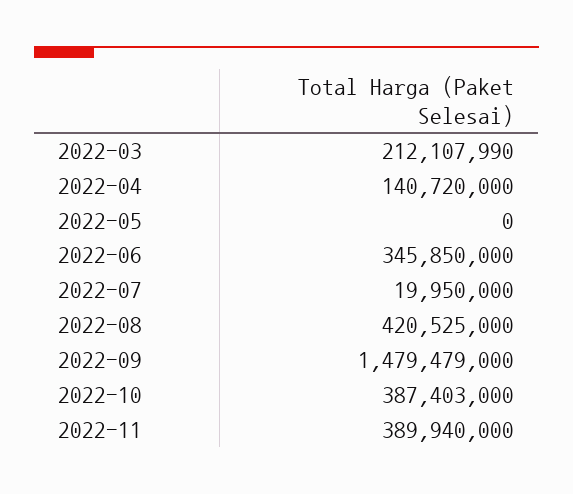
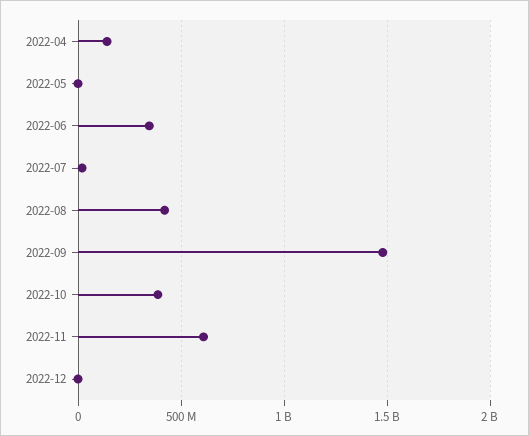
2022-03: 212107990 -> none
2022-11: 389940000 -> 600000000
2022-12: none -> 0

